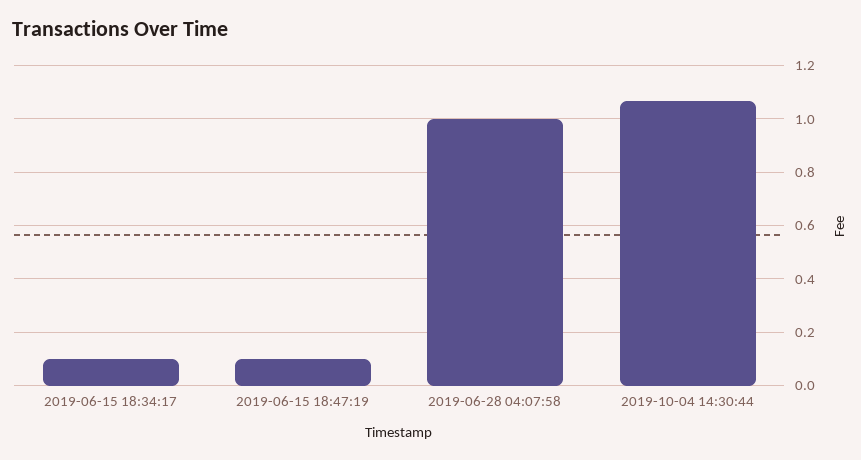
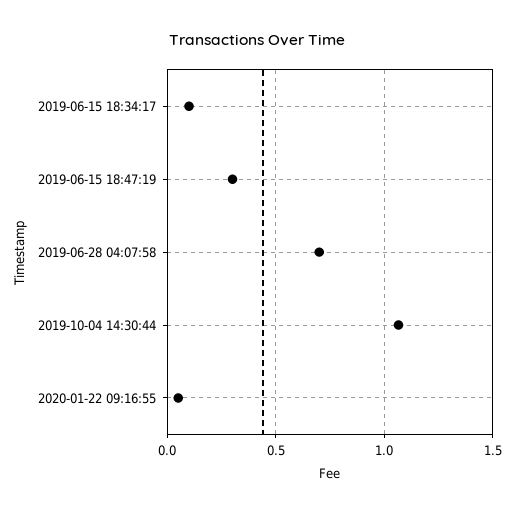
2019-06-15 18:47:19: 0.1 -> 0.3
2019-06-28 04:07:58: 1 -> 0.7
2020-01-22 09:16:55: none -> 0.05

